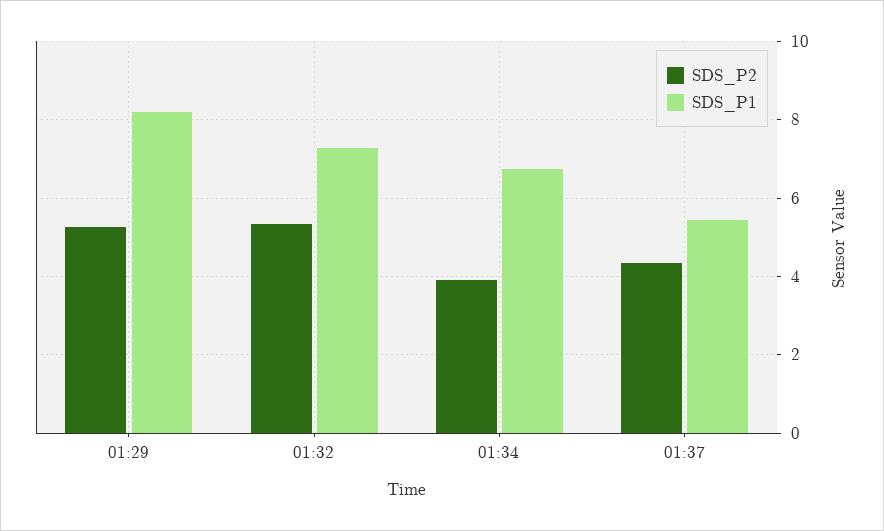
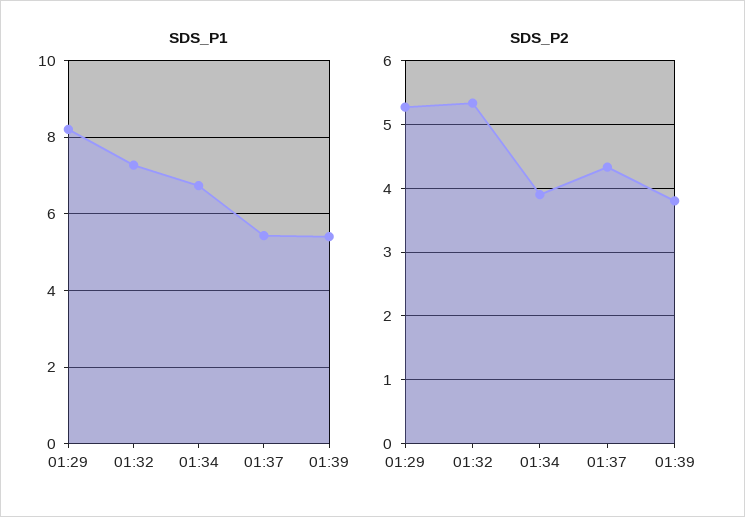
SDS_P1, 01:39: none -> 5.4
SDS_P2, 01:39: none -> 3.8

